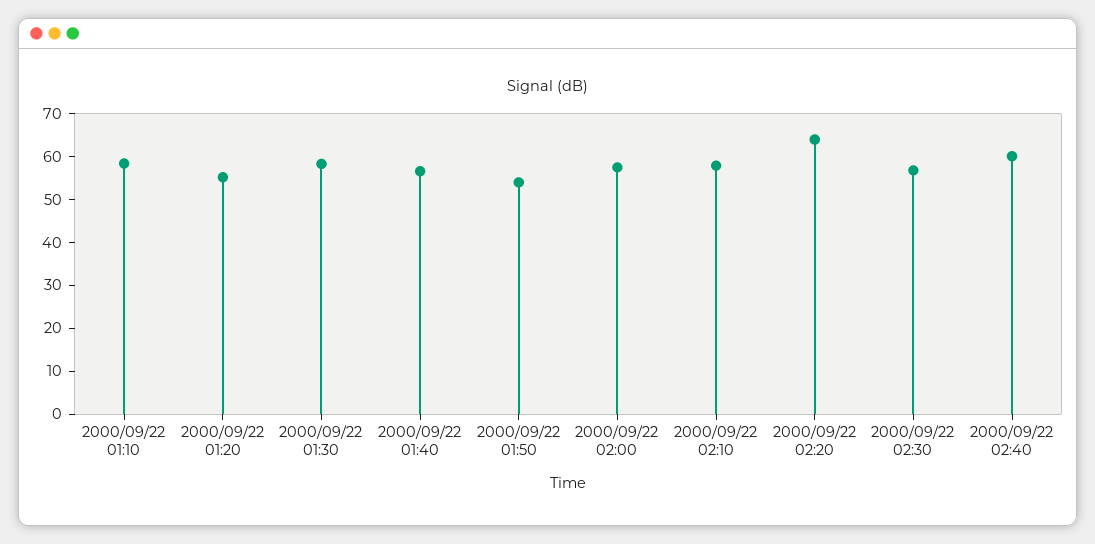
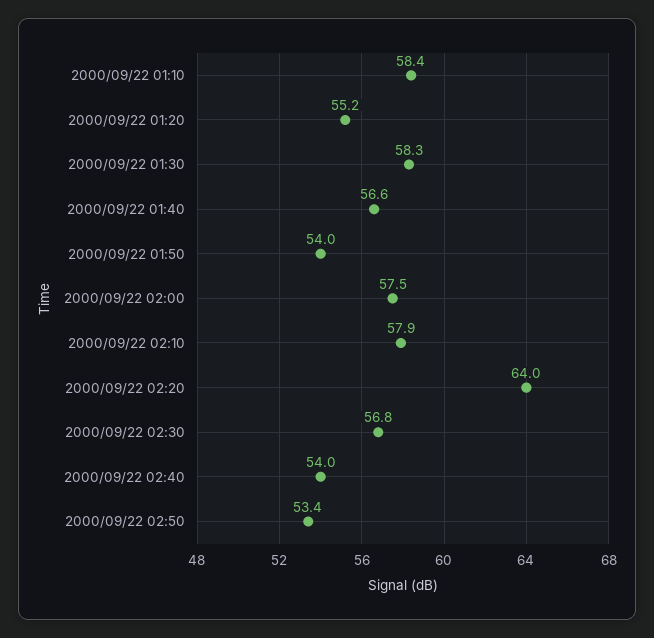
2000/09/22 02:40: 60 -> 54
2000/09/22 02:50: none -> 53.4

